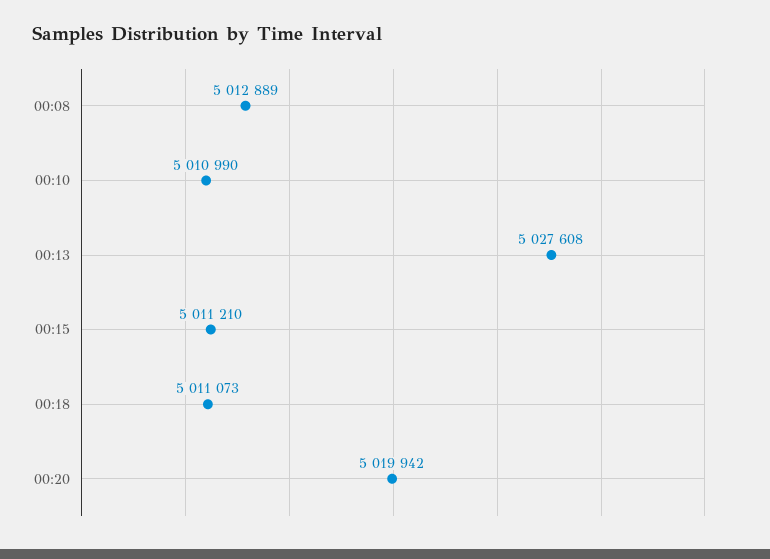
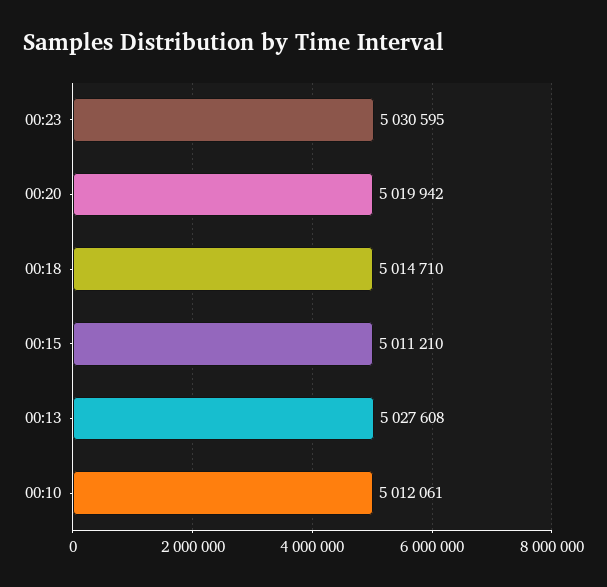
00:08: 5012889 -> none
00:10: 5010990 -> 5012061
00:18: 5011073 -> 5014710
00:23: none -> 5030595

